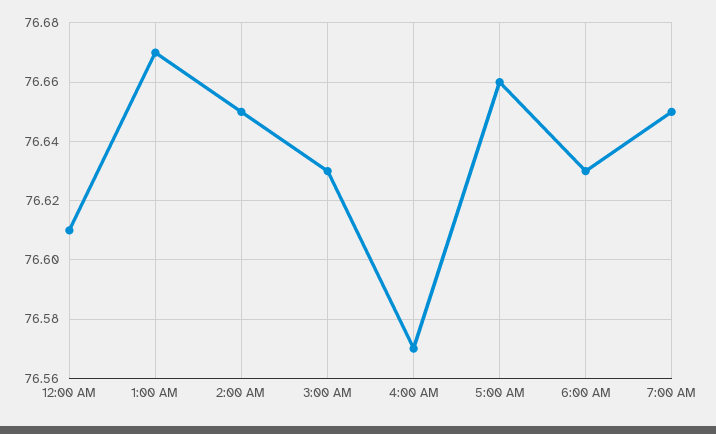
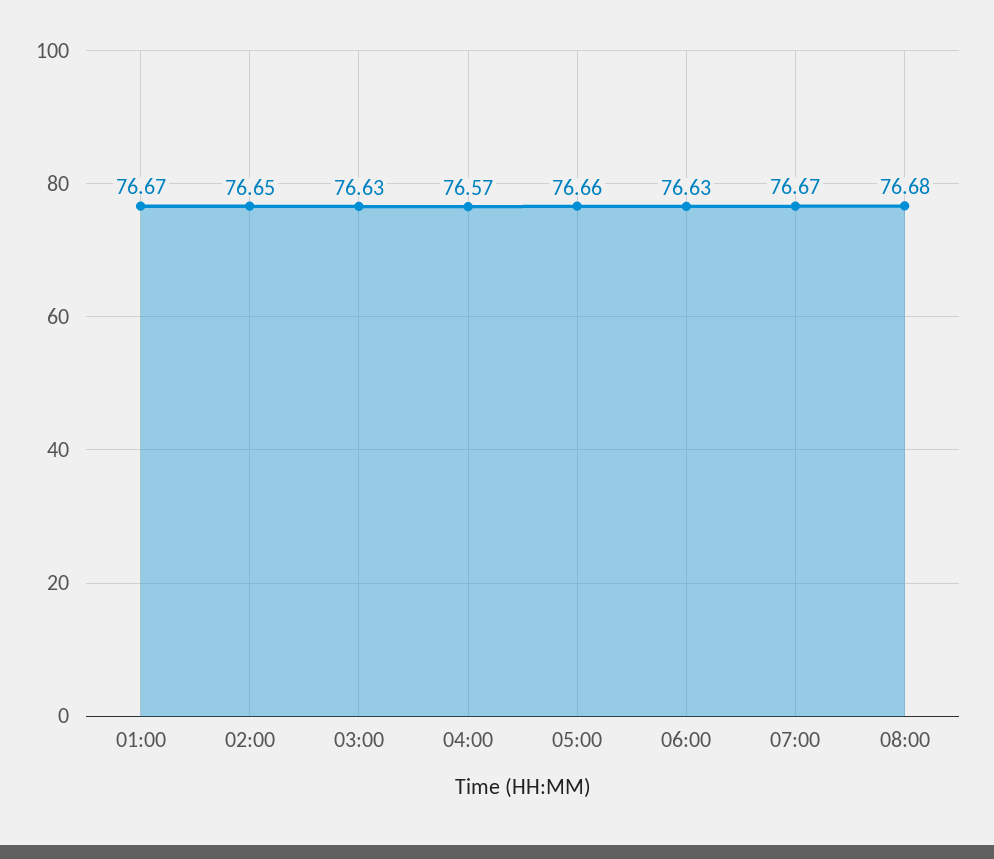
12:00 AM: 76.61 -> none
7:00 AM: 76.65 -> 76.67
08:00: none -> 76.68

